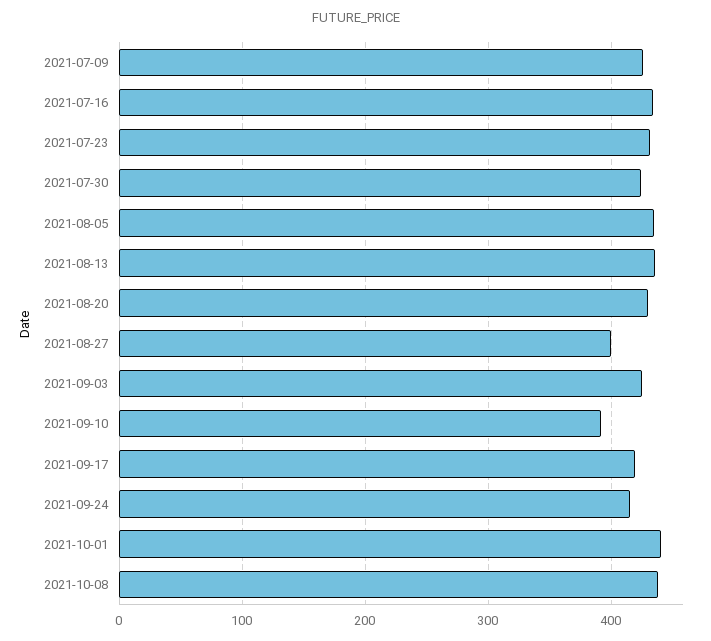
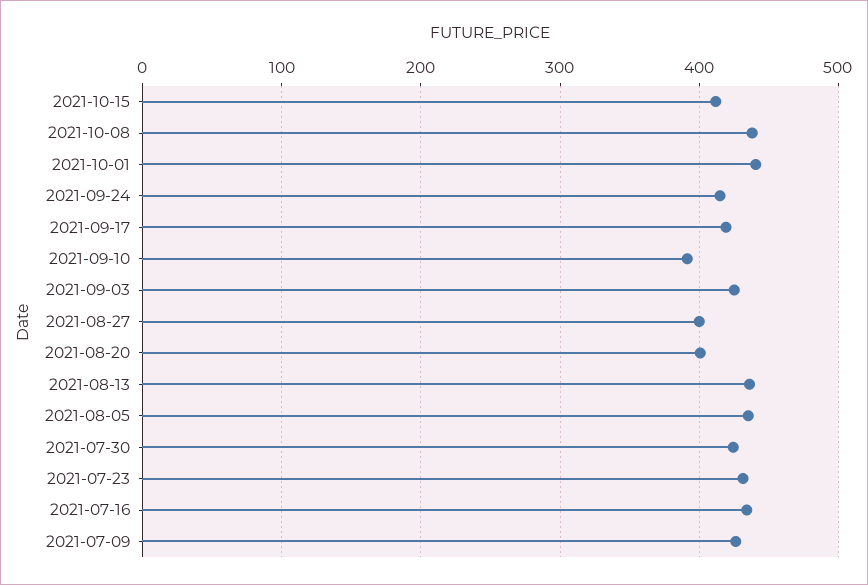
2021-08-20: 430 -> 400
2021-10-15: none -> 410

